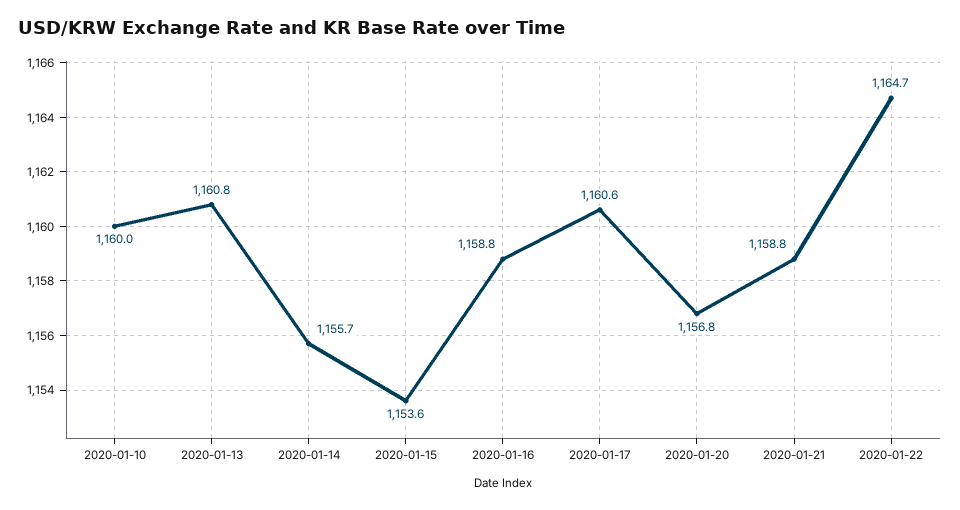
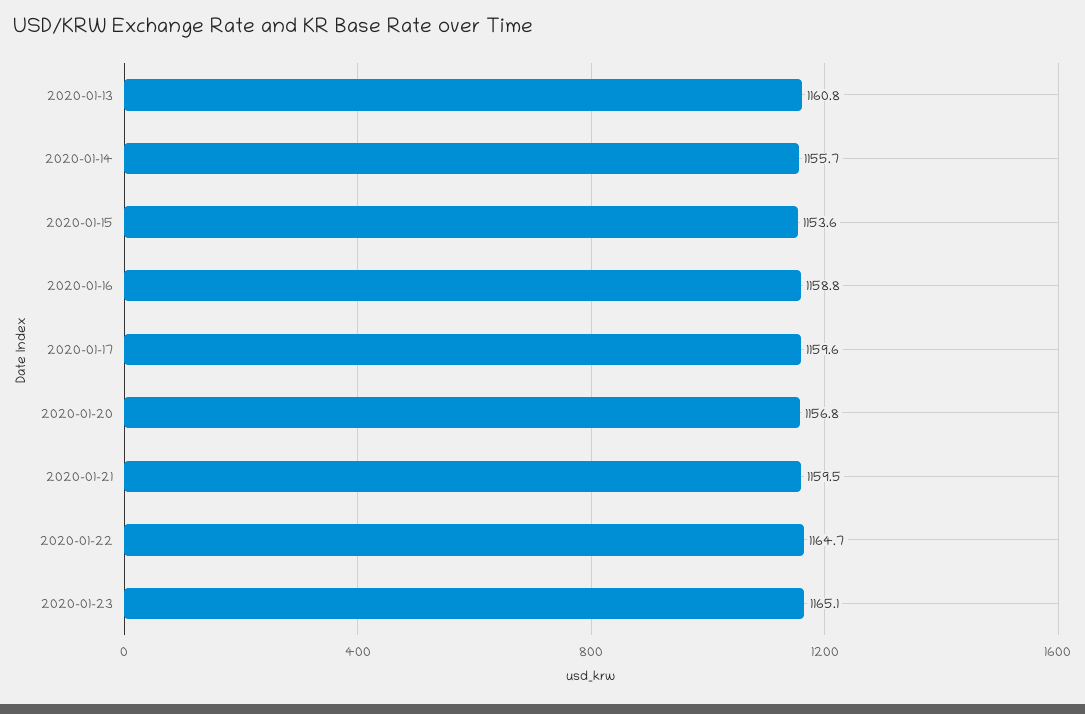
2020-01-10: 1160 -> none
2020-01-17: 1160.6 -> 1159.6
2020-01-21: 1158.8 -> 1159.5
2020-01-23: none -> 1165.1

